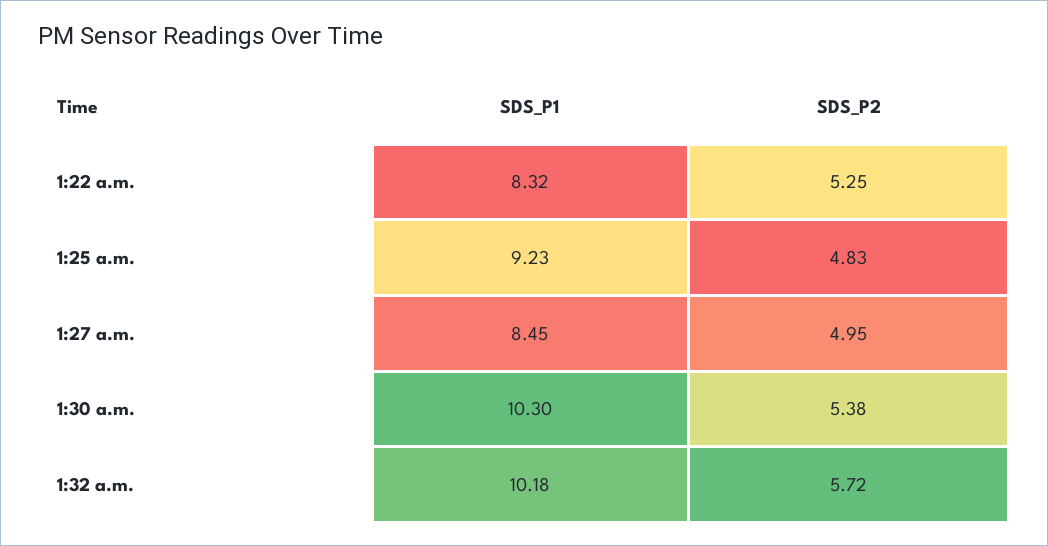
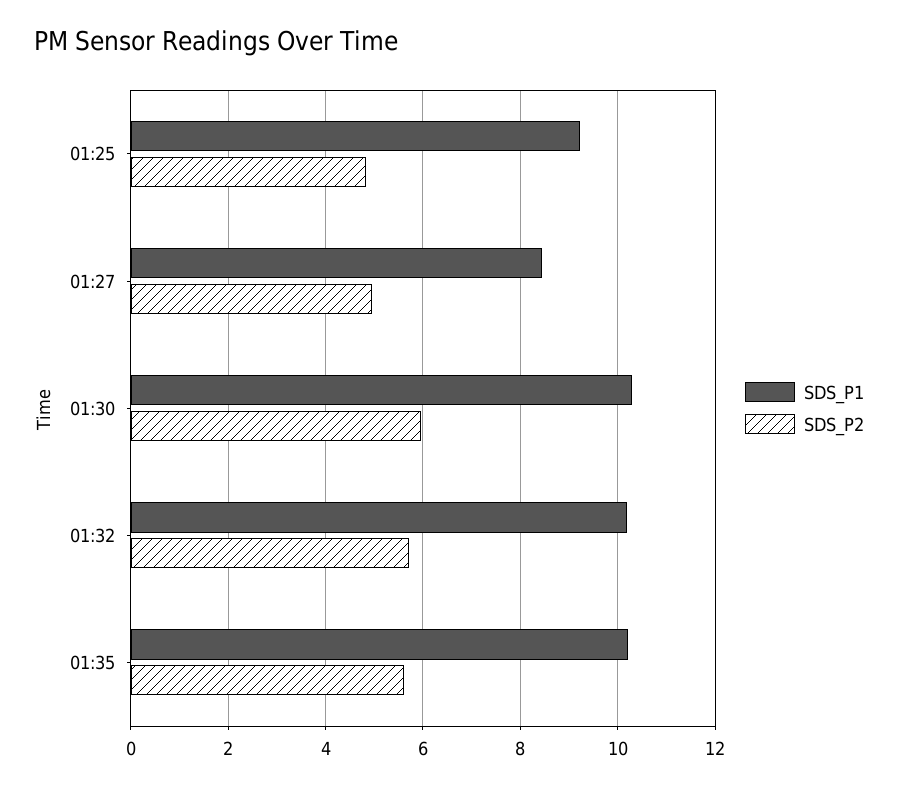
SDS_P1, 1:22 a.m.: 8.32 -> none
SDS_P2, 1:22 a.m.: 5.25 -> none
SDS_P2, 1:30 a.m.: 5.38 -> 6
SDS_P1, 01:35: none -> 10.2
SDS_P2, 01:35: none -> 5.6

